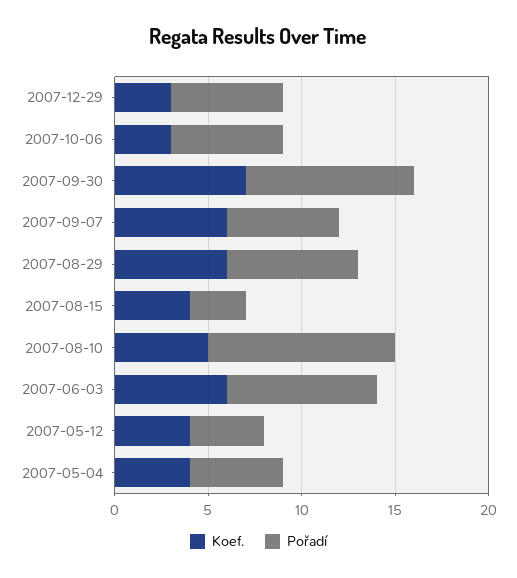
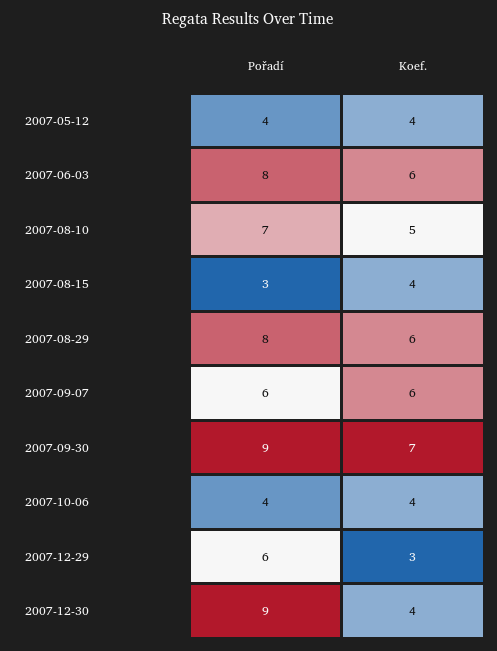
Koef., 2007-10-06: 3 -> 4
Pořadí, 2007-10-06: 6 -> 4
Pořadí, 2007-08-29: 7 -> 8
Pořadí, 2007-08-10: 10 -> 7
Koef., 2007-05-04: 4 -> none
Pořadí, 2007-05-04: 5 -> none
Pořadí, 2007-12-30: none -> 9
Koef., 2007-12-30: none -> 4

